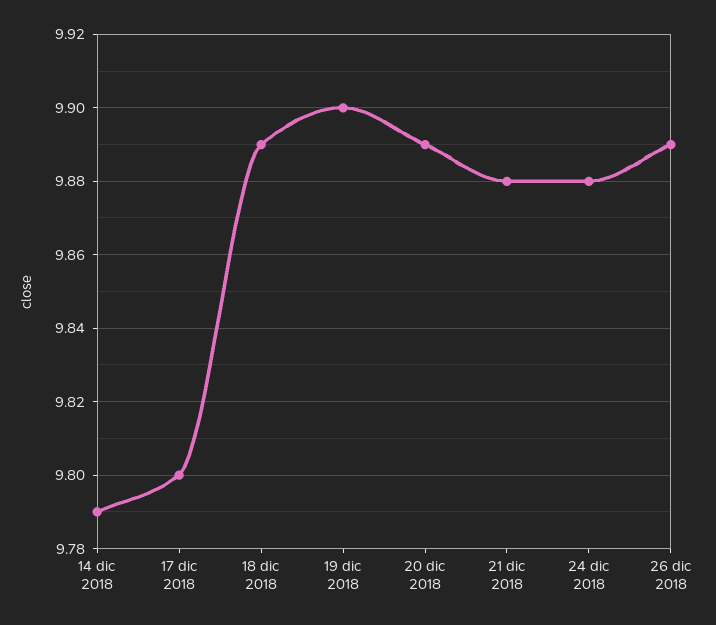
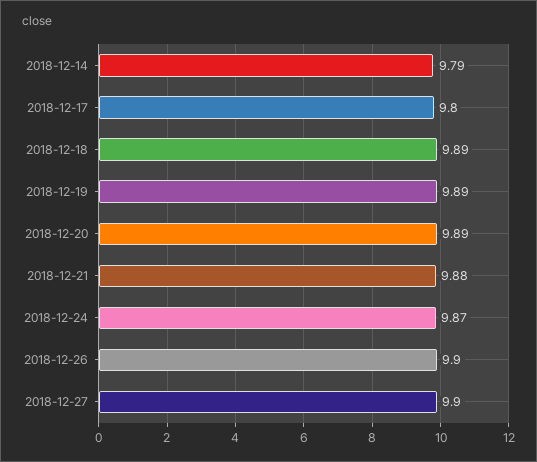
19 dic 2018: 9.9 -> 9.89
24 dic 2018: 9.88 -> 9.87
26 dic 2018: 9.89 -> 9.9
2018-12-27: none -> 9.9

